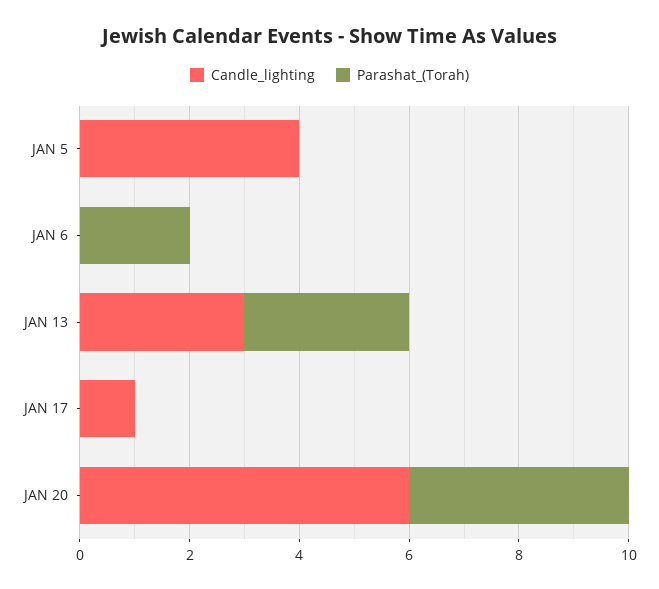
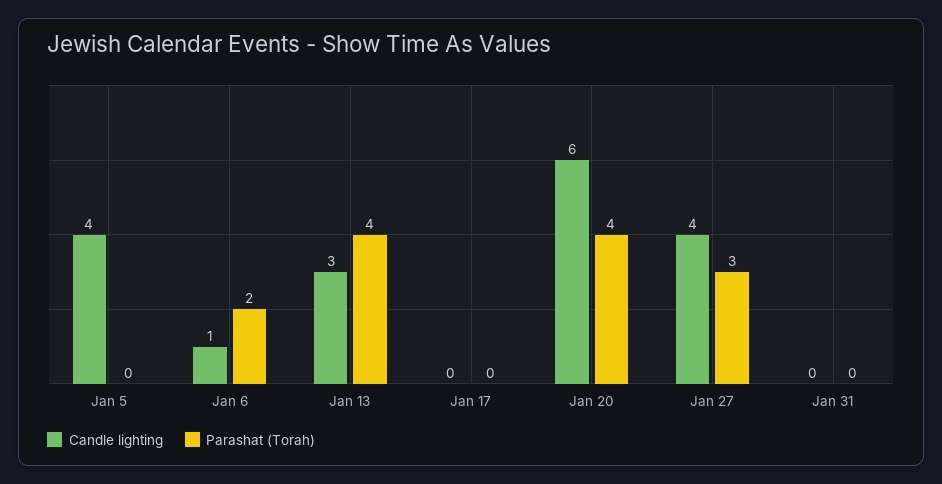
Candle_lighting, JAN 6: 0 -> 1
Parashat_(Torah), JAN 13: 3 -> 4
Candle_lighting, JAN 17: 1 -> 0
Candle_lighting, Jan 27: none -> 4
Parashat_(Torah), Jan 27: none -> 3
Candle_lighting, Jan 31: none -> 0
Parashat_(Torah), Jan 31: none -> 0

